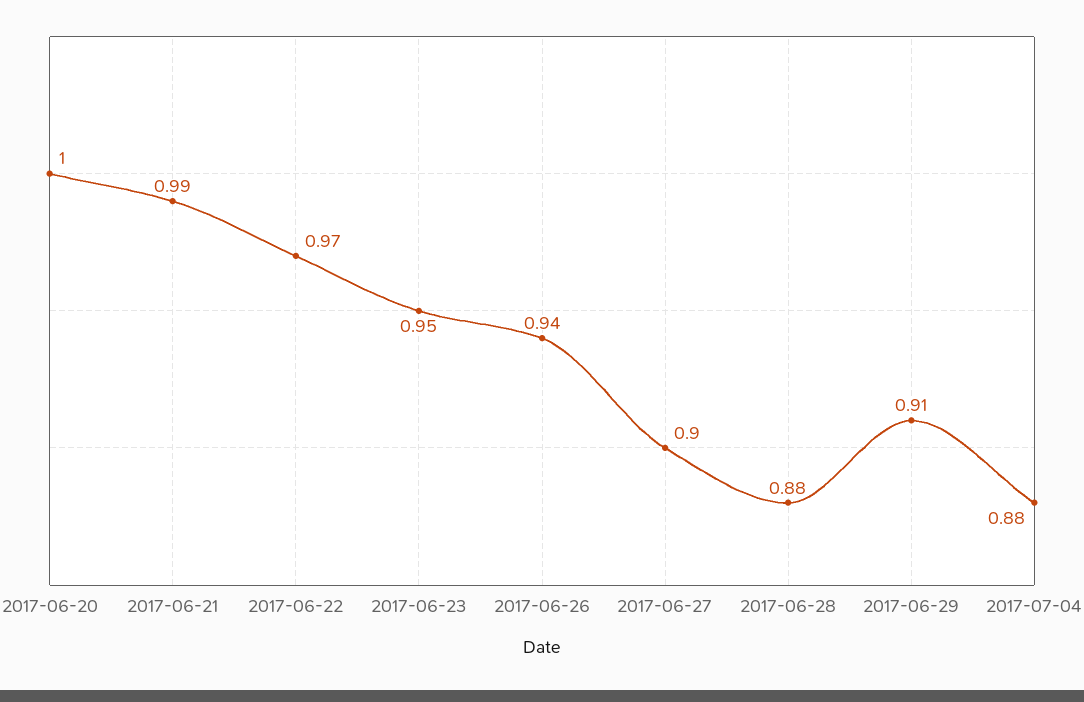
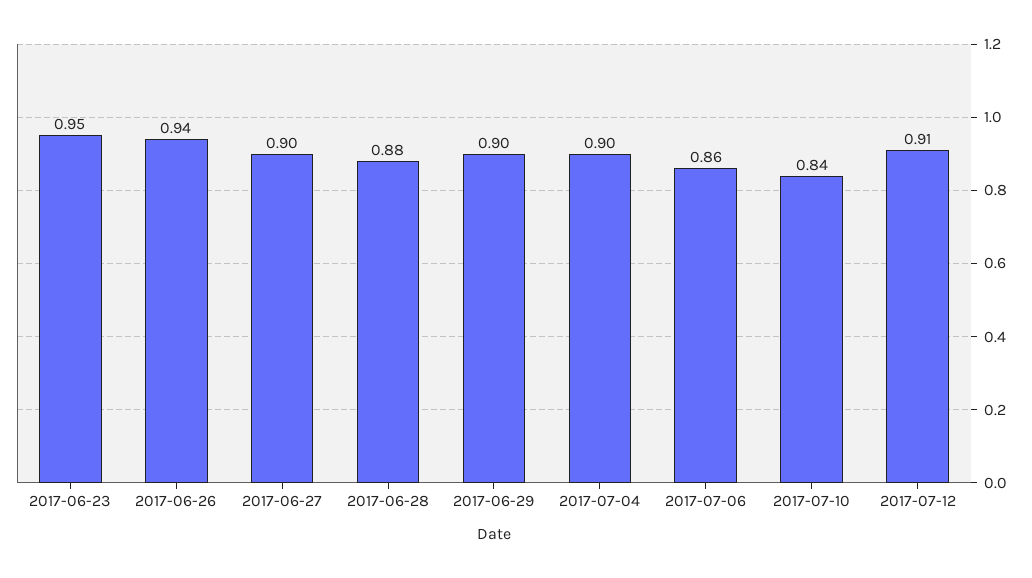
2017-06-20: 1 -> none
2017-06-21: 0.99 -> none
2017-06-22: 0.97 -> none
2017-06-29: 0.91 -> 0.9
2017-07-04: 0.88 -> 0.9
2017-07-06: none -> 0.86
2017-07-10: none -> 0.84
2017-07-12: none -> 0.91

